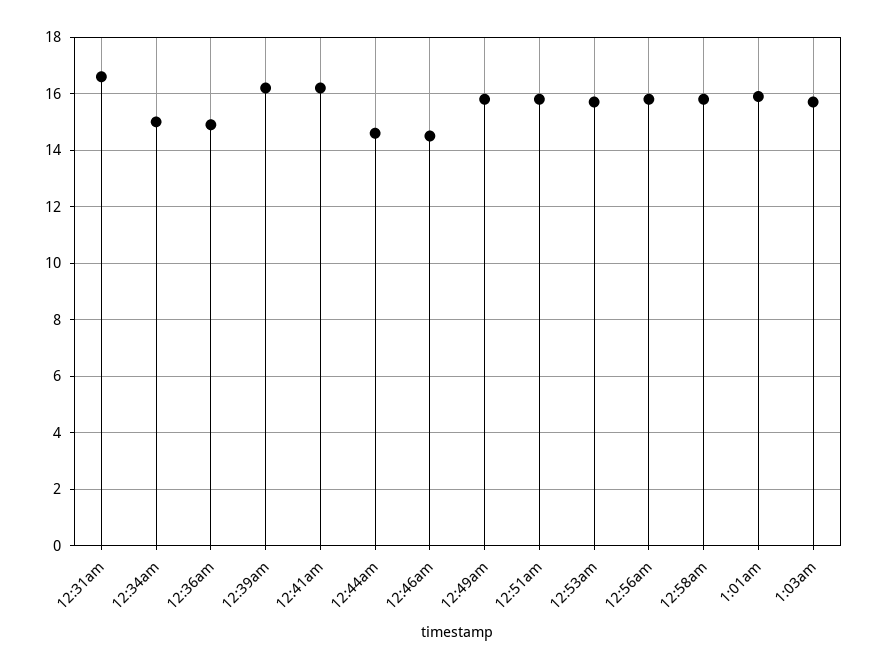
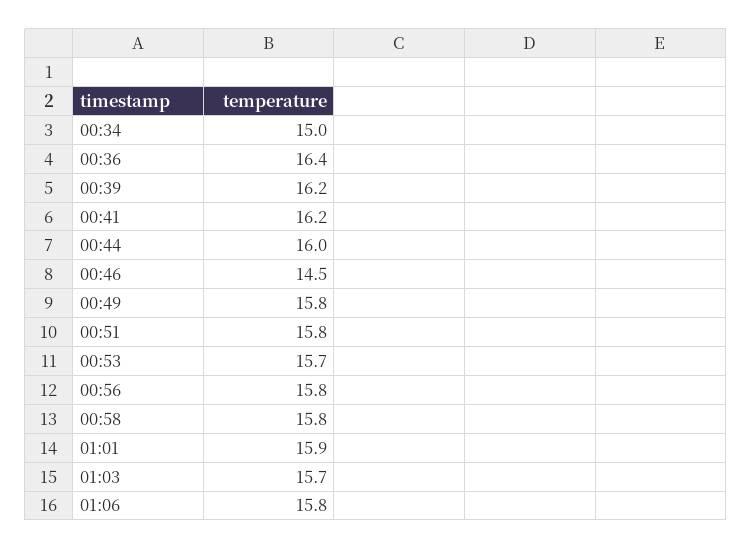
12:31am: 16.5 -> none
12:36am: 15 -> 16.4
12:44am: 14.5 -> 16
01:06: none -> 15.8

